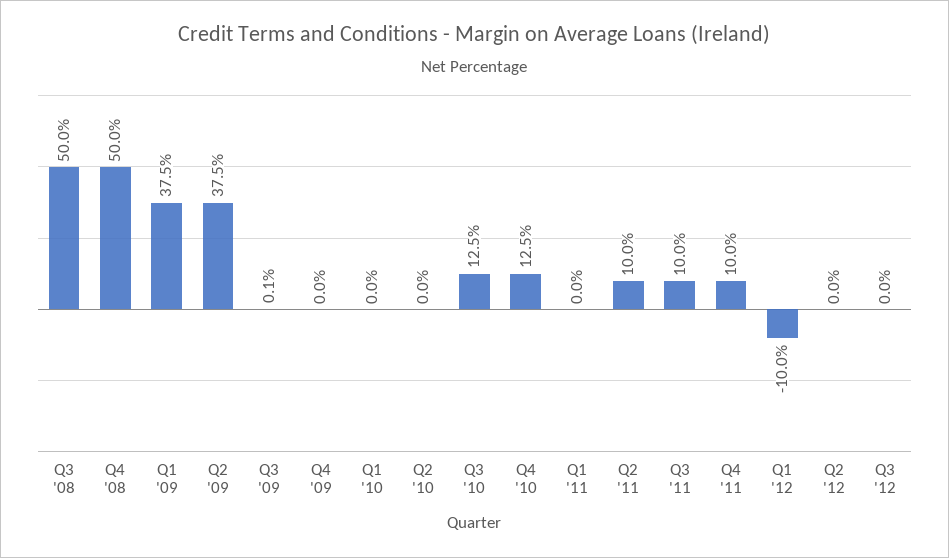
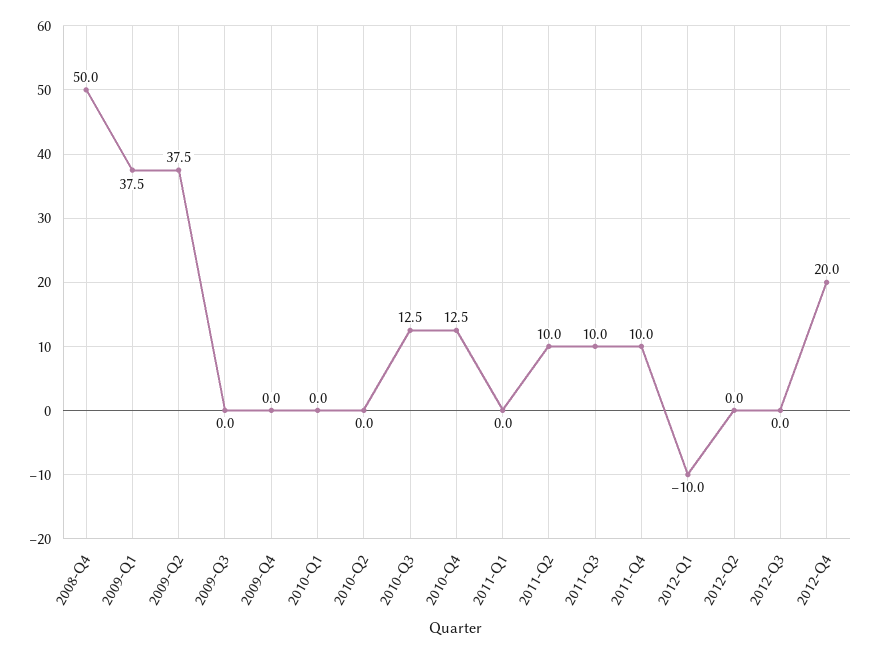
Q3 '08: 50 -> none
Q3 '09: 0.1 -> 0
2012-Q4: none -> 20

